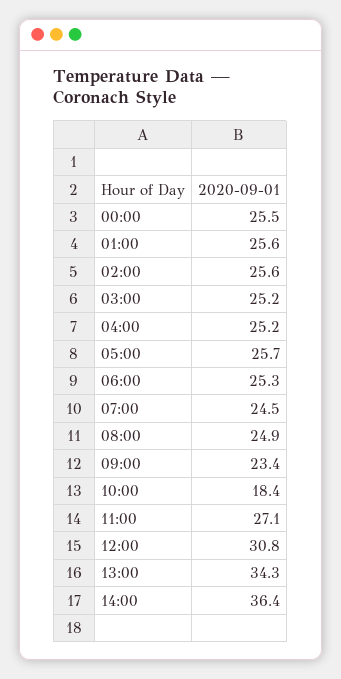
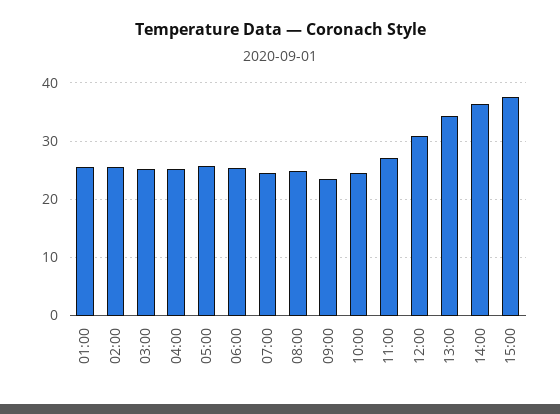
00:00: 25.5 -> none
10:00: 18.4 -> 24
15:00: none -> 38

